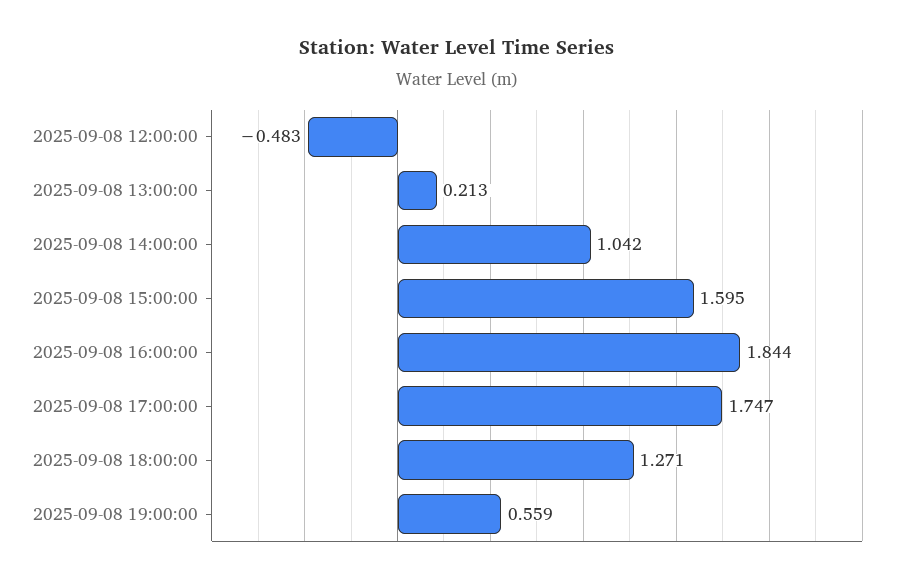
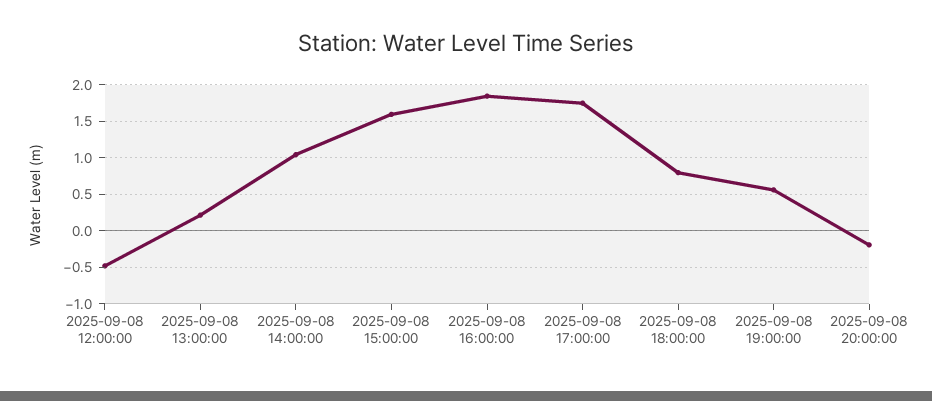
2025-09-08 18:00:00: 1.271 -> 0.8
2025-09-08 20:00:00: none -> -0.2

